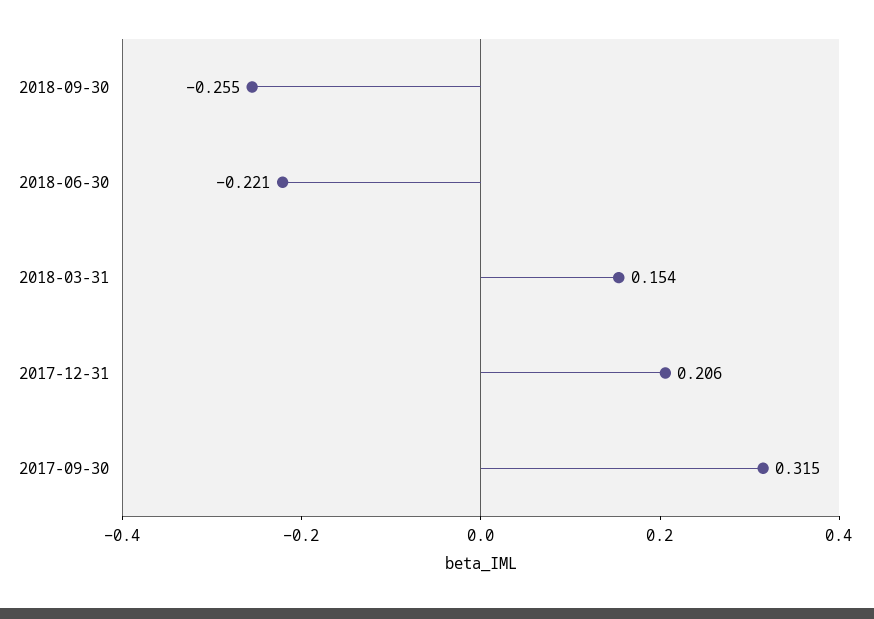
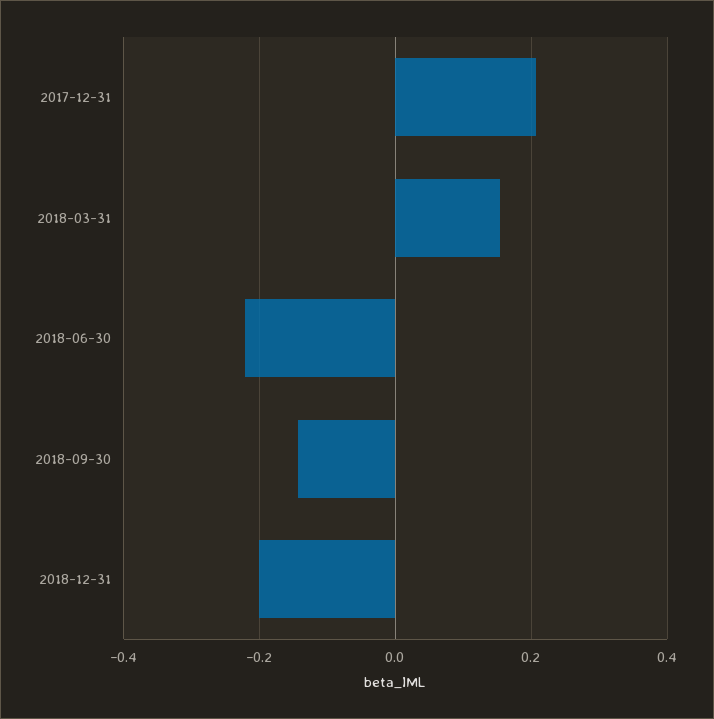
2018-09-30: -0.255 -> -0.14
2017-09-30: 0.315 -> none
2018-12-31: none -> -0.2

